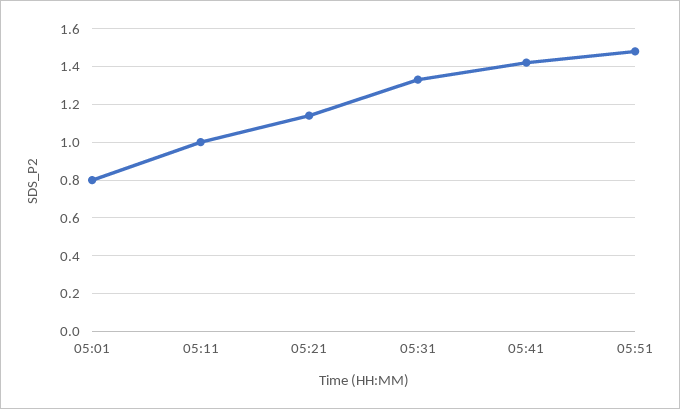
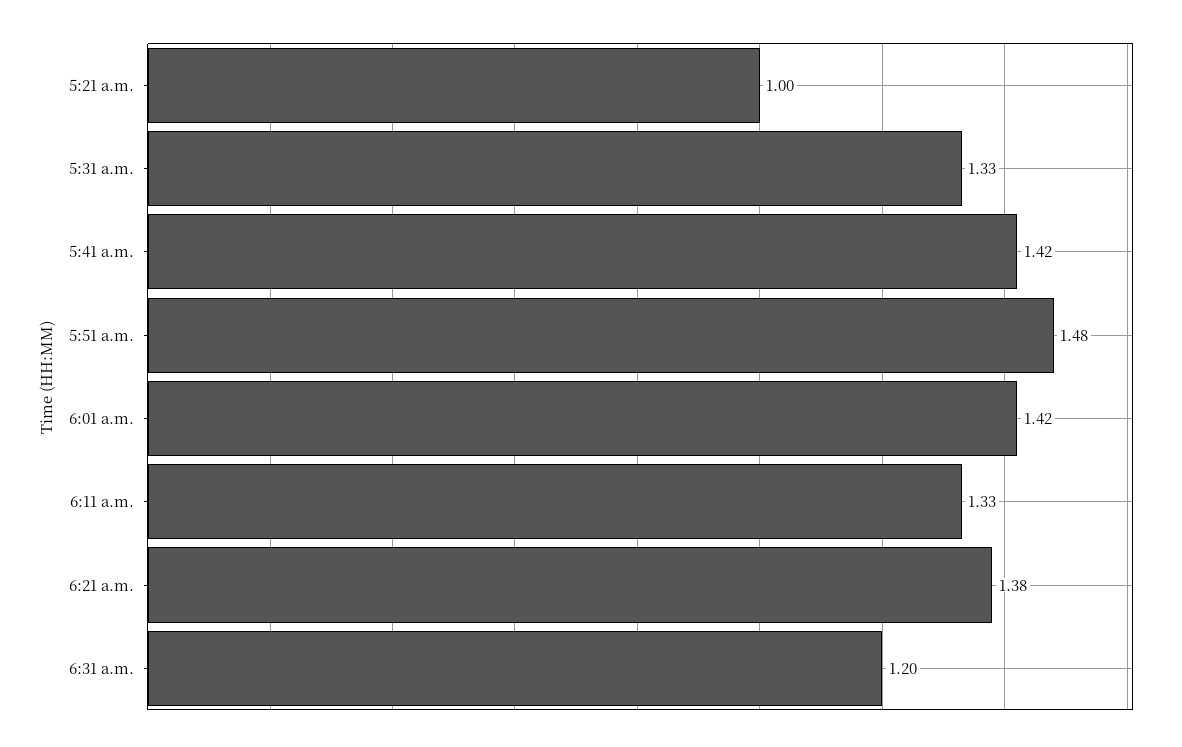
05:01: 0.8 -> none
05:11: 1 -> none
05:21: 1.15 -> 1
6:01 a.m.: none -> 1.42
6:11 a.m.: none -> 1.33
6:21 a.m.: none -> 1.38
6:31 a.m.: none -> 1.2

